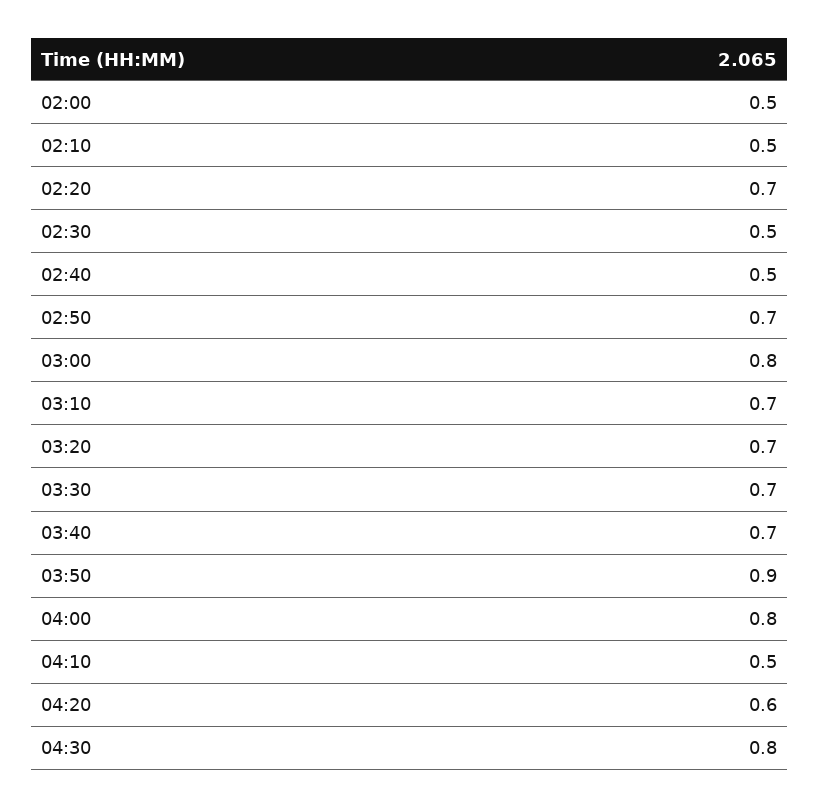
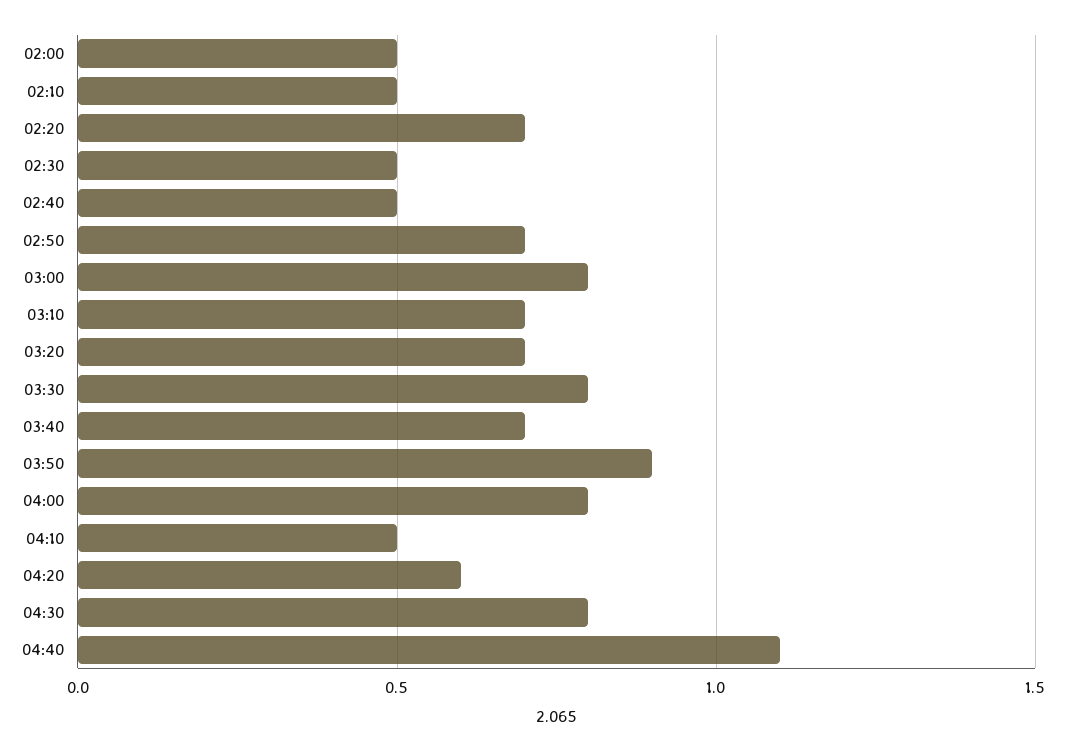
03:30: 0.7 -> 0.8
04:40: none -> 1.1

